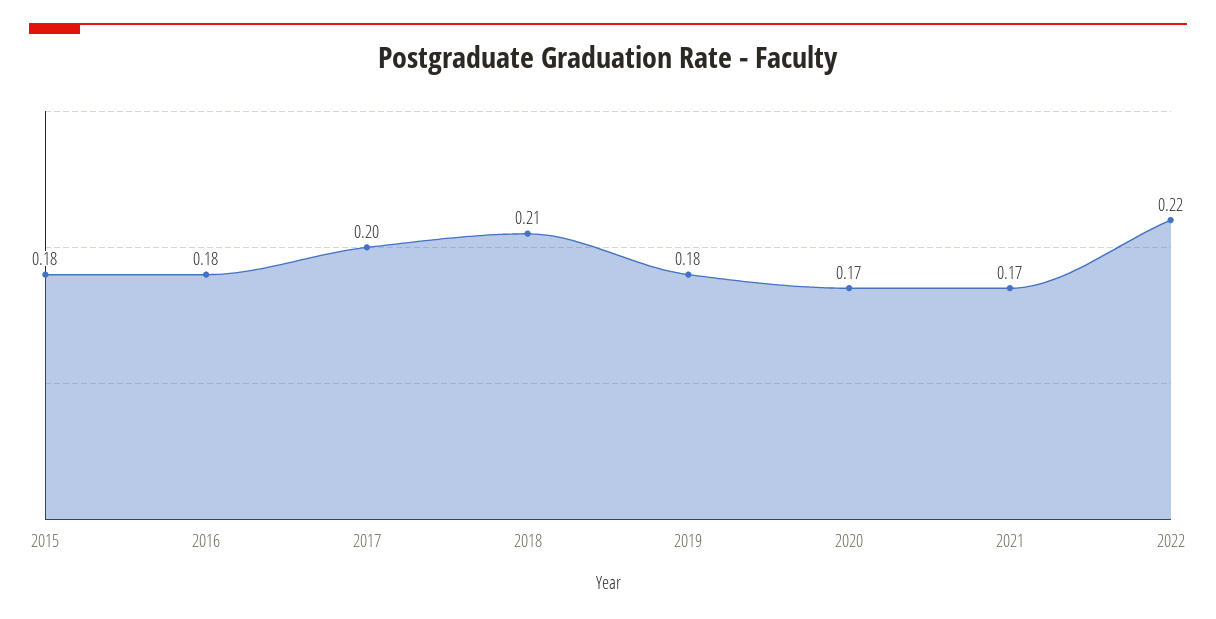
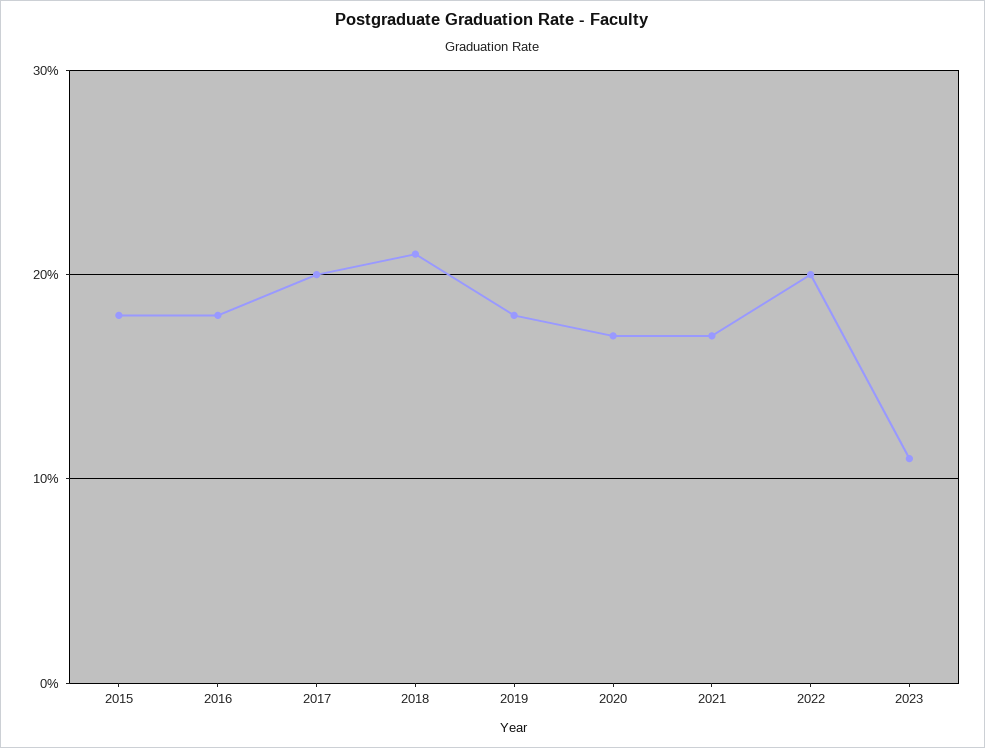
2022: 0.22 -> 0.2
2023: none -> 0.11

